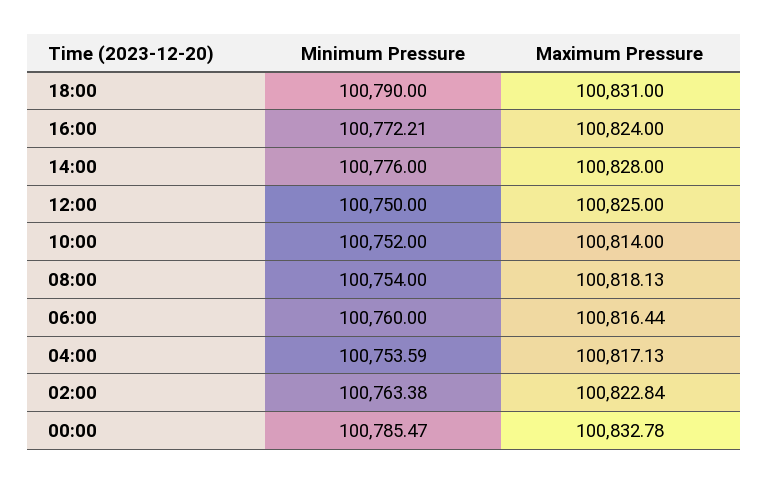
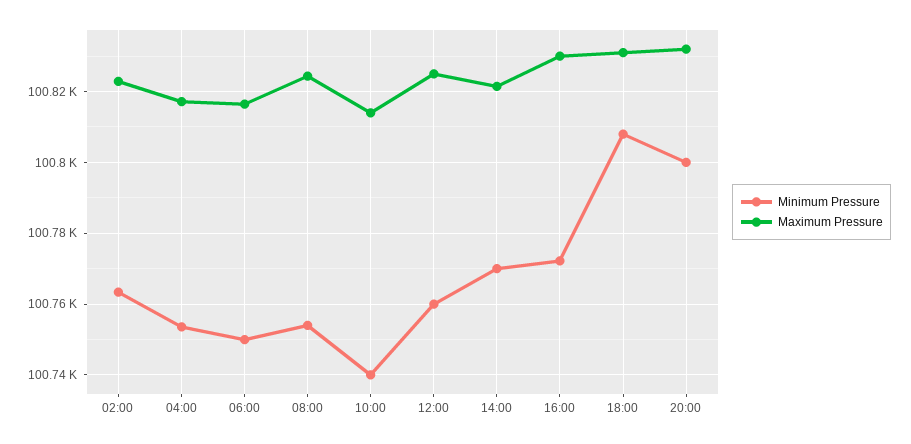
Minimum Pressure, 18:00: 100790 -> 100808
Maximum Pressure, 16:00: 100824 -> 100830
Minimum Pressure, 14:00: 100776 -> 100770
Maximum Pressure, 14:00: 100828 -> 100822
Minimum Pressure, 12:00: 100750 -> 100760
Minimum Pressure, 10:00: 100752 -> 100740
Maximum Pressure, 08:00: 100818.13 -> 100824
Minimum Pressure, 06:00: 100760 -> 100750
Minimum Pressure, 00:00: 100785.47 -> none
Maximum Pressure, 00:00: 100832.78 -> none
Minimum Pressure, 20:00: none -> 100800
Maximum Pressure, 20:00: none -> 100832

